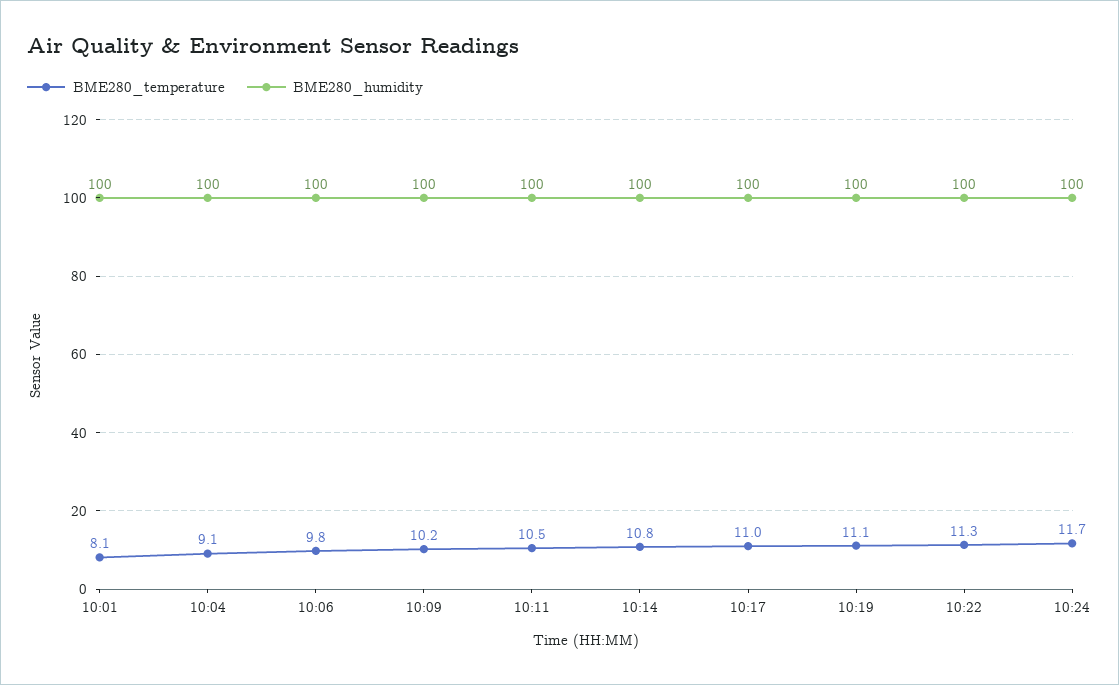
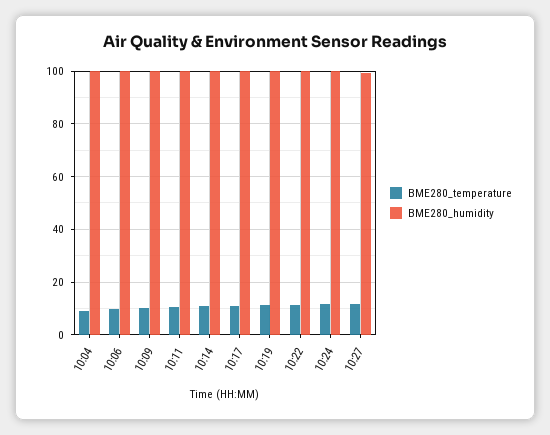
BME280_temperature, 10:01: 8.1 -> none
BME280_humidity, 10:01: 100 -> none
BME280_temperature, 10:27: none -> 12.5
BME280_humidity, 10:27: none -> 100

